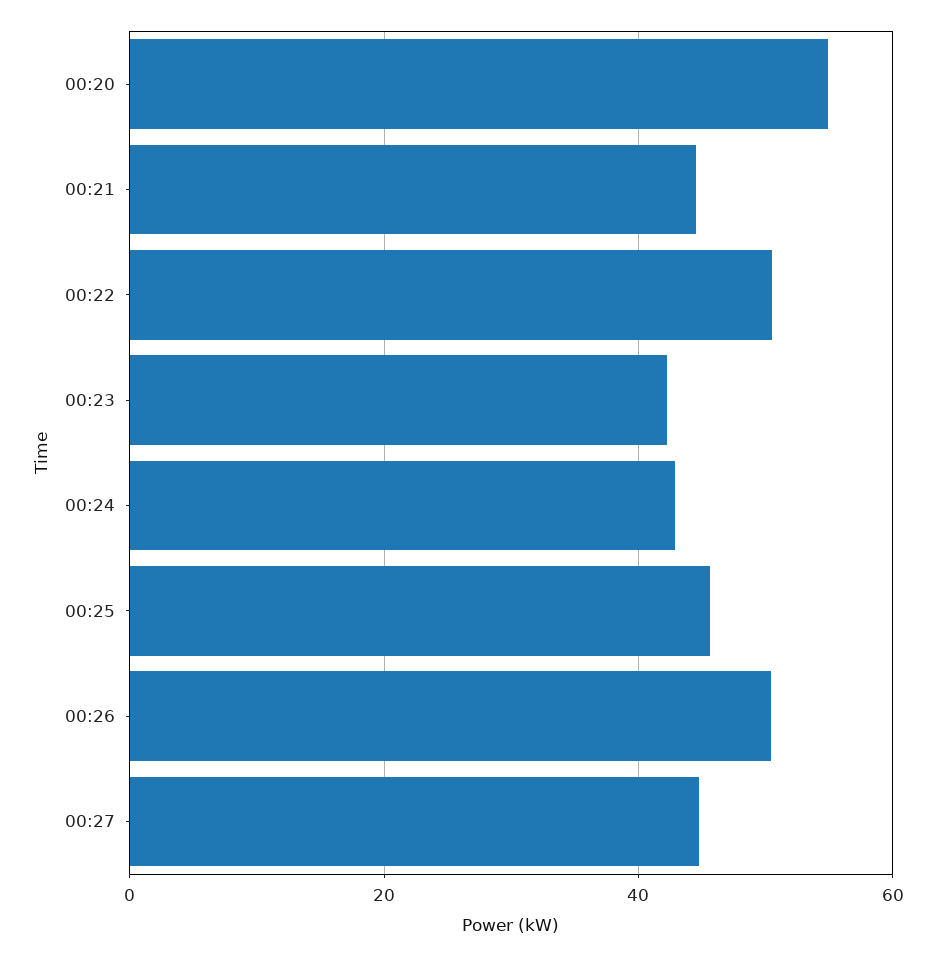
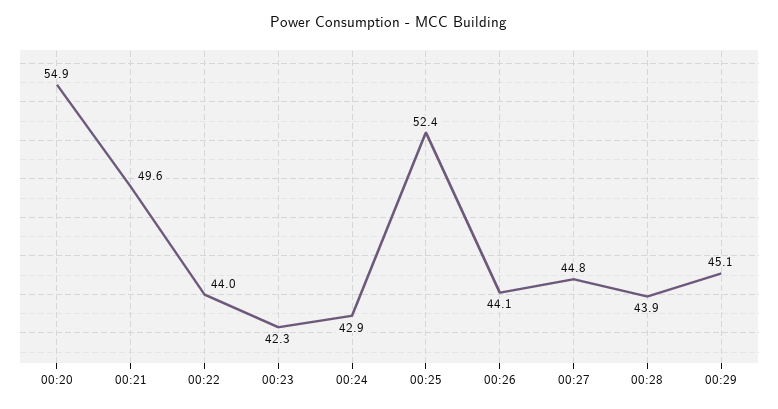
00:21: 44 -> 49.6
00:22: 50 -> 44
00:25: 46 -> 52.4
00:26: 50 -> 44.1
00:28: none -> 43.9
00:29: none -> 45.1

